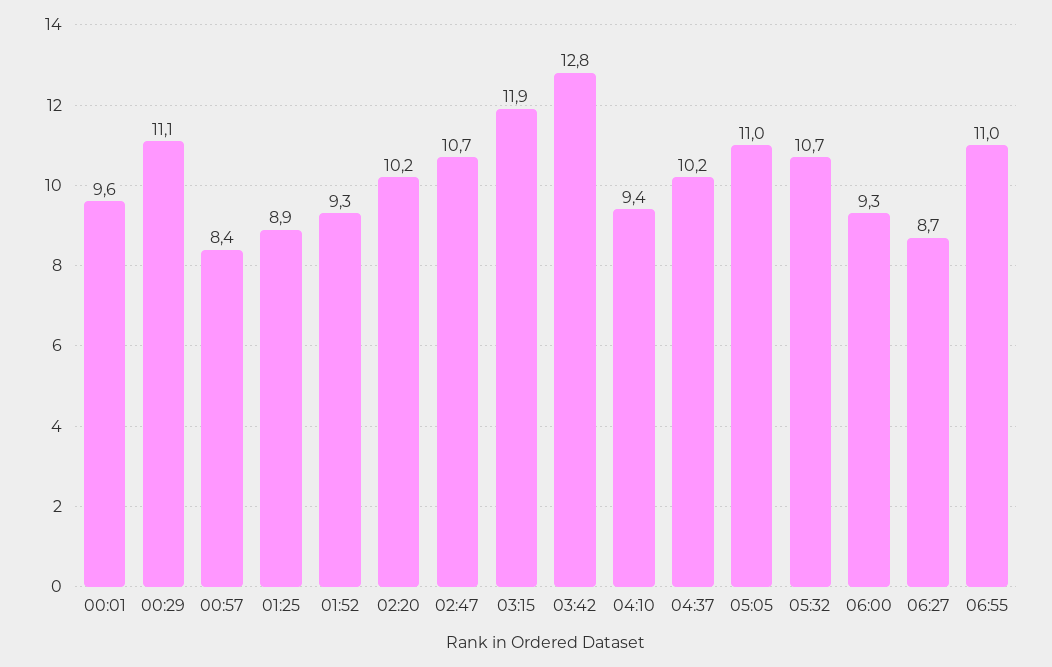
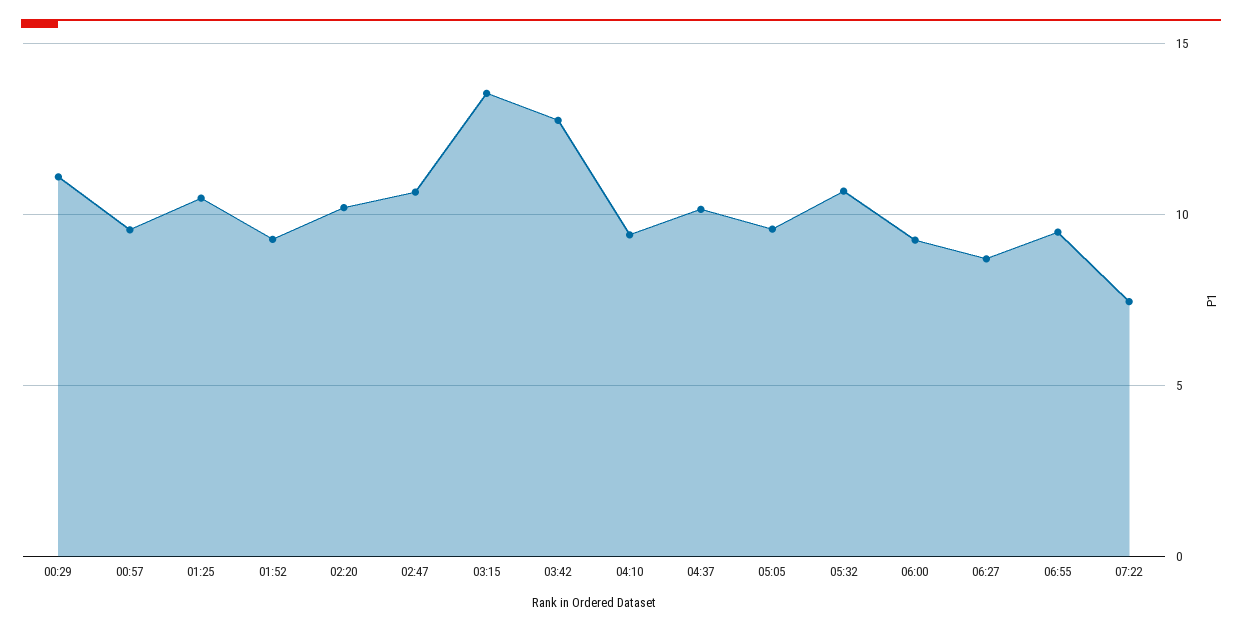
00:01: 9.6 -> none
00:57: 8.4 -> 9.5
01:25: 8.9 -> 10.5
03:15: 11.9 -> 13.5
05:05: 11 -> 9.5
06:55: 11 -> 9.5
07:22: none -> 7.5

